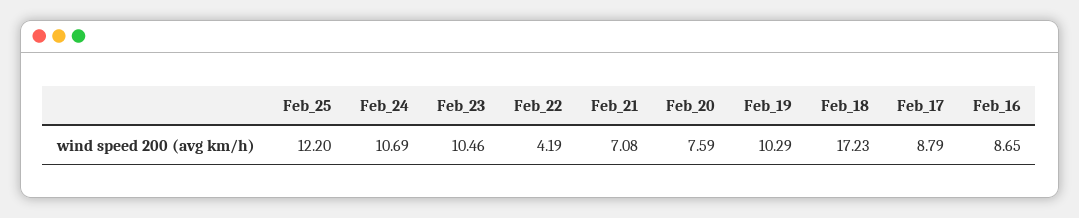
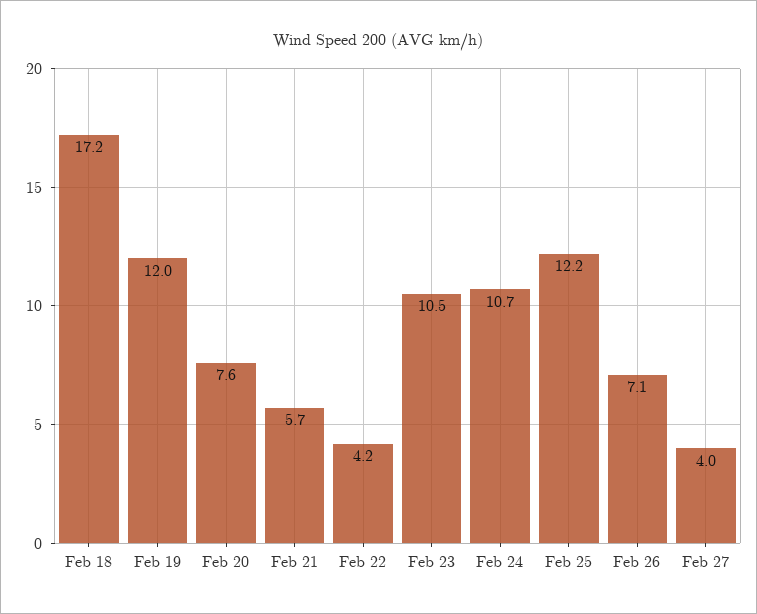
Feb_21: 7.08 -> 5.7
Feb_19: 10.29 -> 12
Feb_17: 8.79 -> none
Feb_16: 8.65 -> none
Feb 26: none -> 7.1
Feb 27: none -> 4

